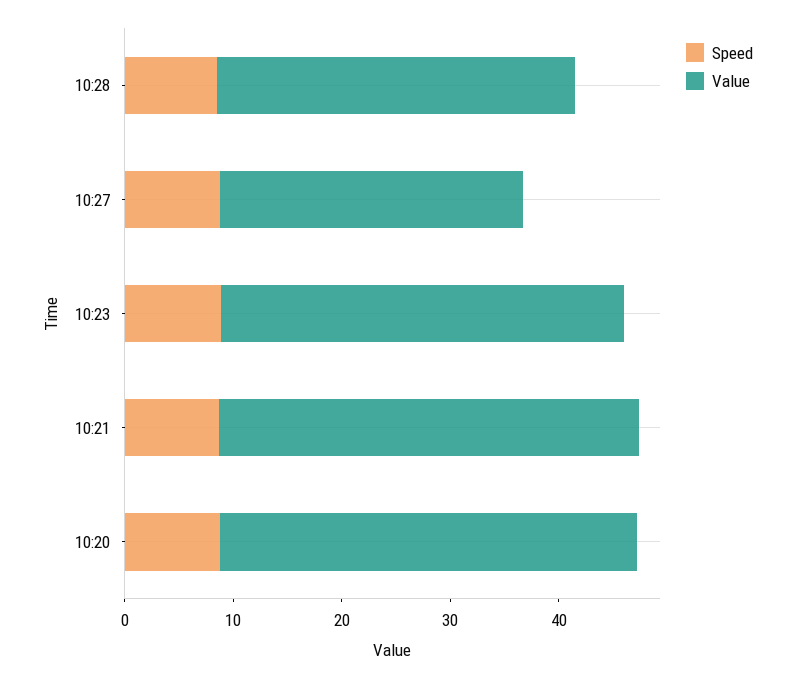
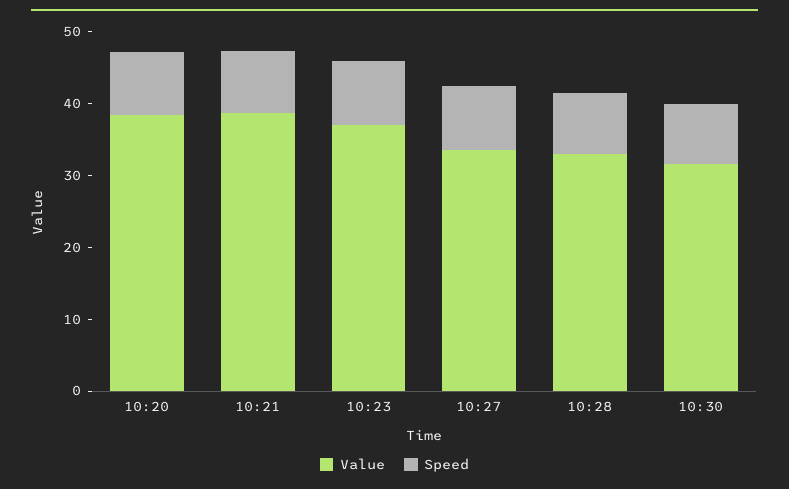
Value, 10:27: 28 -> 34
Value, 10:30: none -> 32
Speed, 10:30: none -> 8

